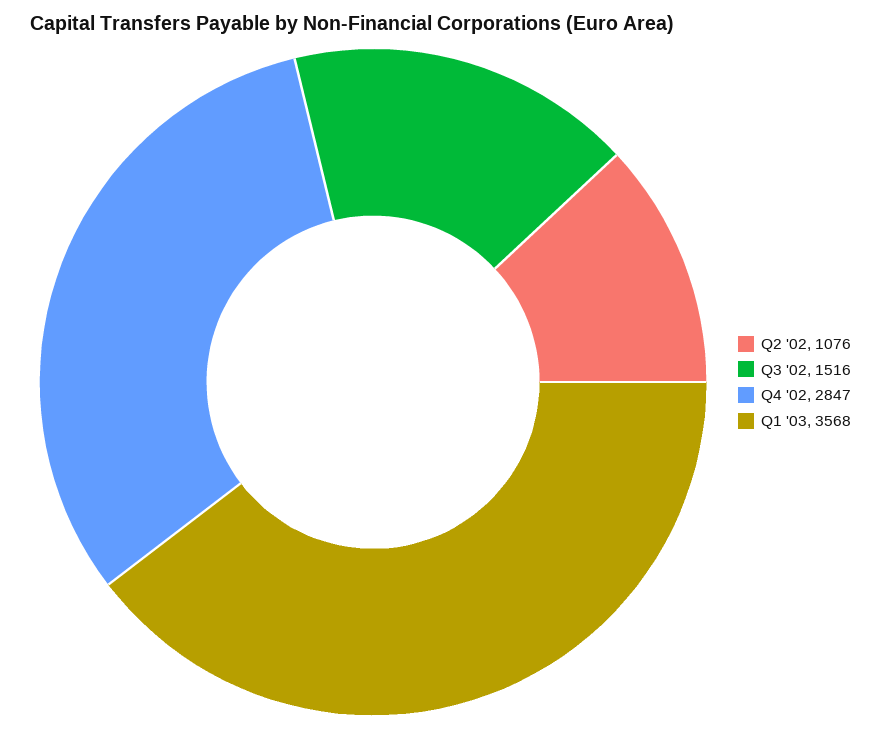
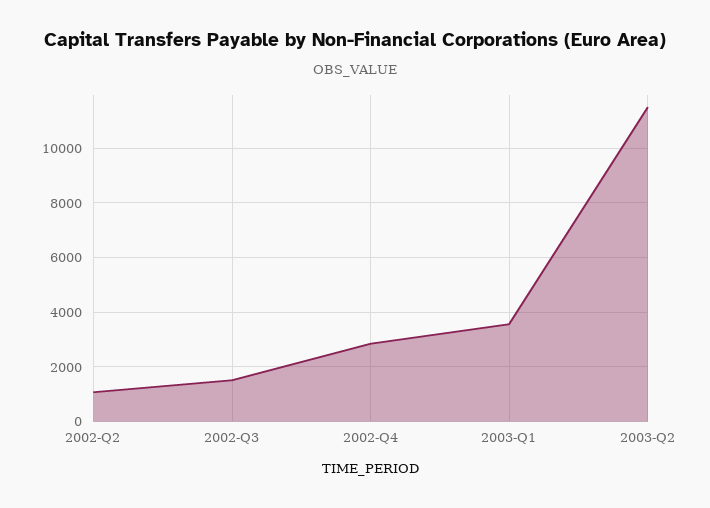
2003-Q2: none -> 11500

